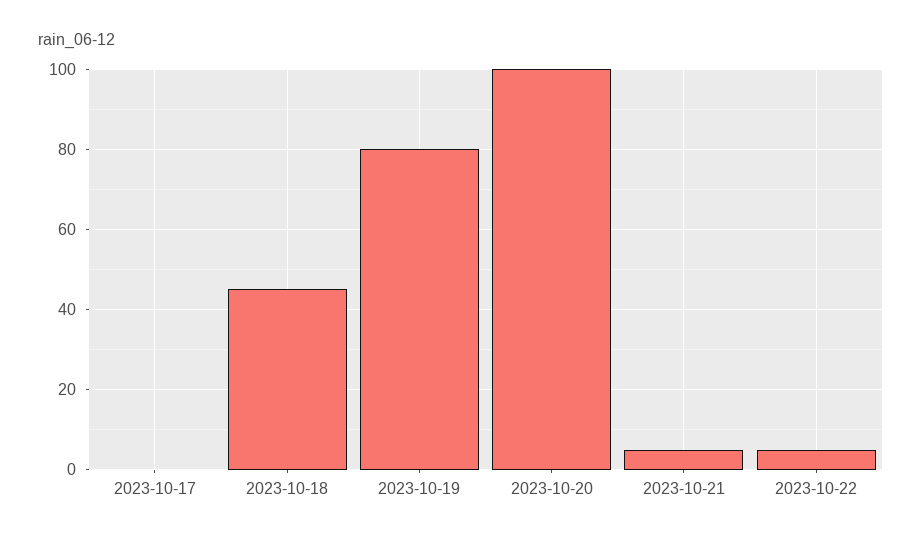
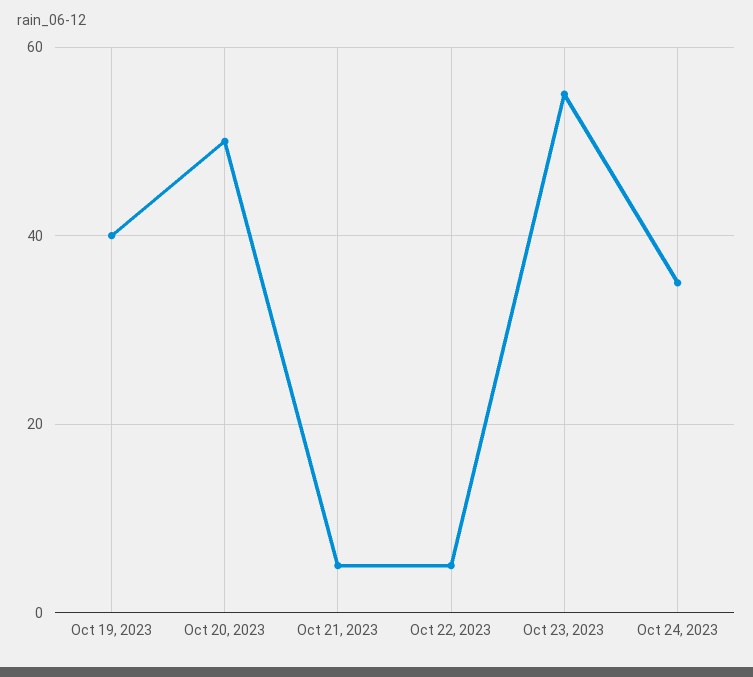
2023-10-17: 0 -> none
2023-10-18: 45 -> none
2023-10-19: 80 -> 40
2023-10-20: 100 -> 50
Oct 23, 2023: none -> 55
Oct 24, 2023: none -> 35

